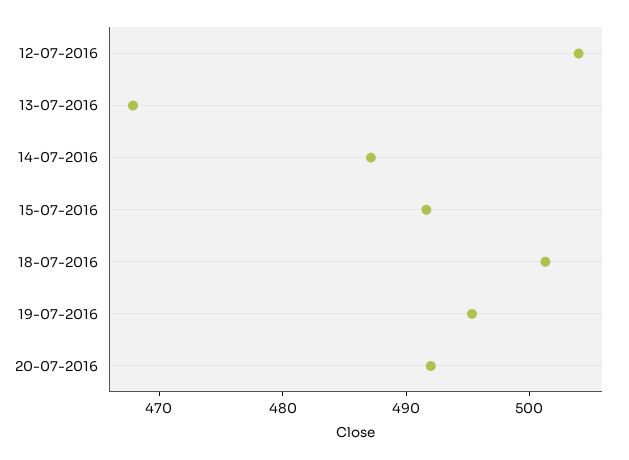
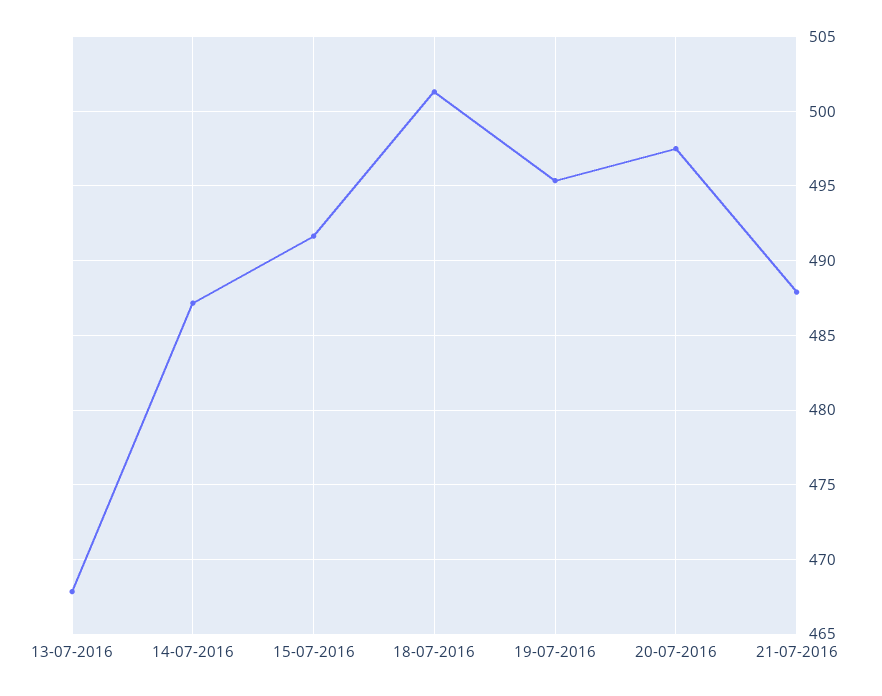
12-07-2016: 504 -> none
20-07-2016: 492 -> 497.5
21-07-2016: none -> 488

